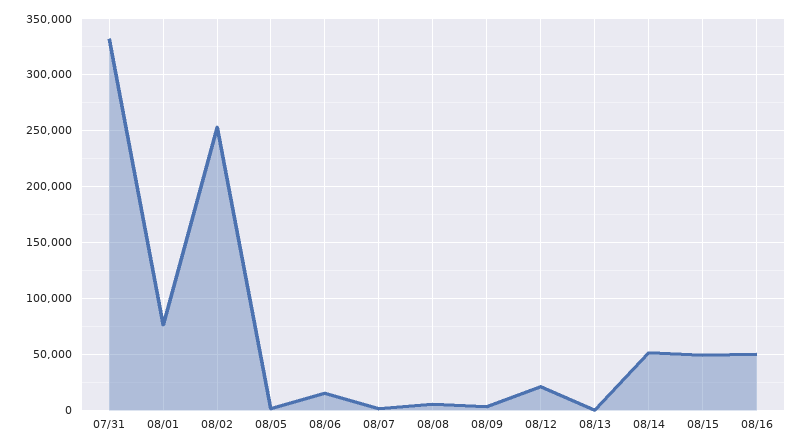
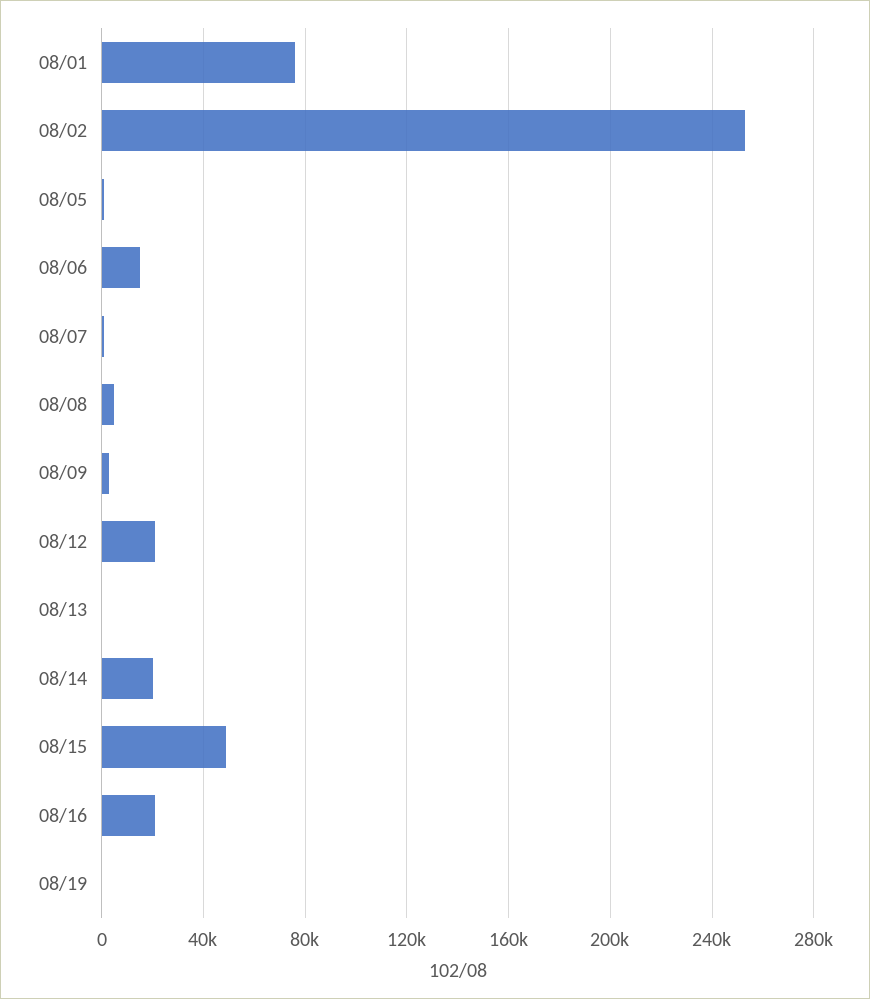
07/31: 330000 -> none
08/14: 50000 -> 20000
08/16: 50000 -> 20000
08/19: none -> 0

